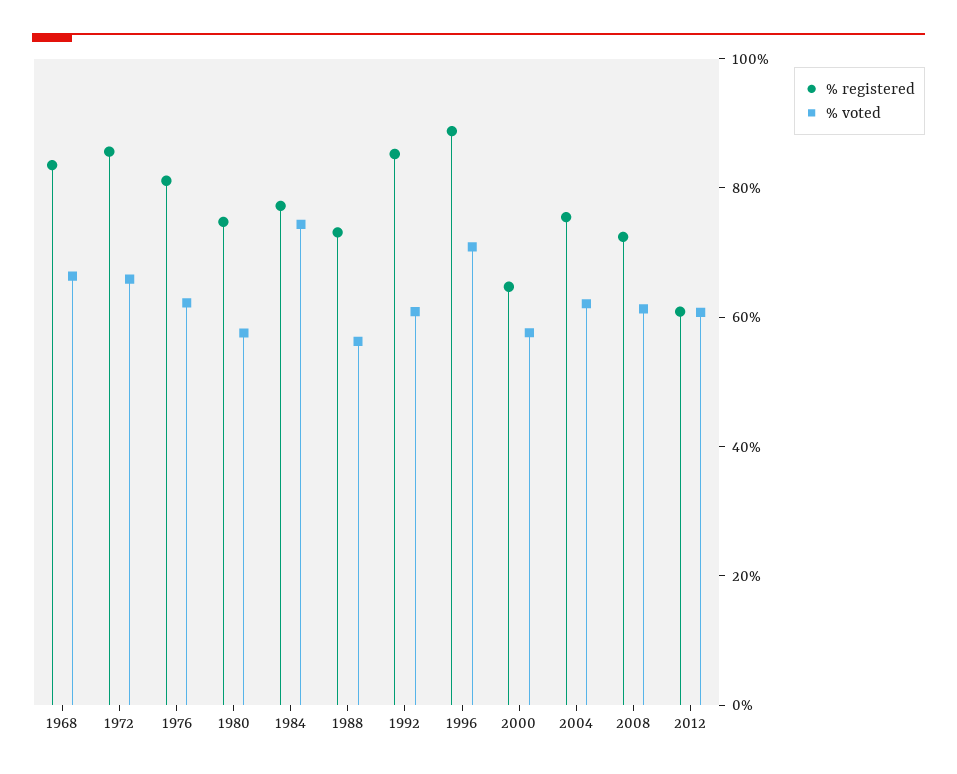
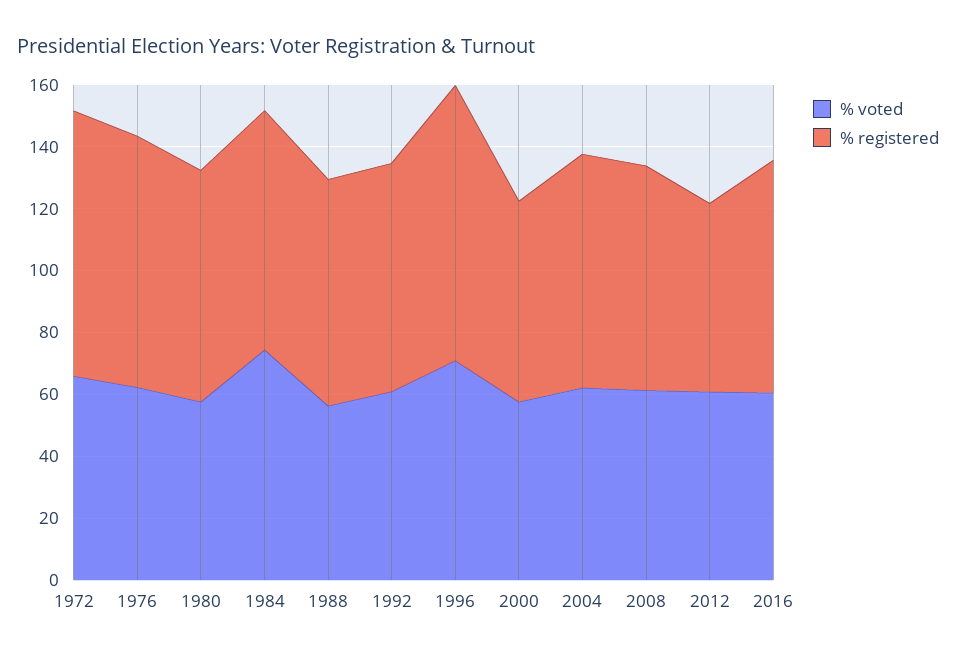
% registered, 1968: 85 -> none
% voted, 1968: 65 -> none
% registered, 1992: 85 -> 75
% voted, 2016: none -> 60
% registered, 2016: none -> 75

